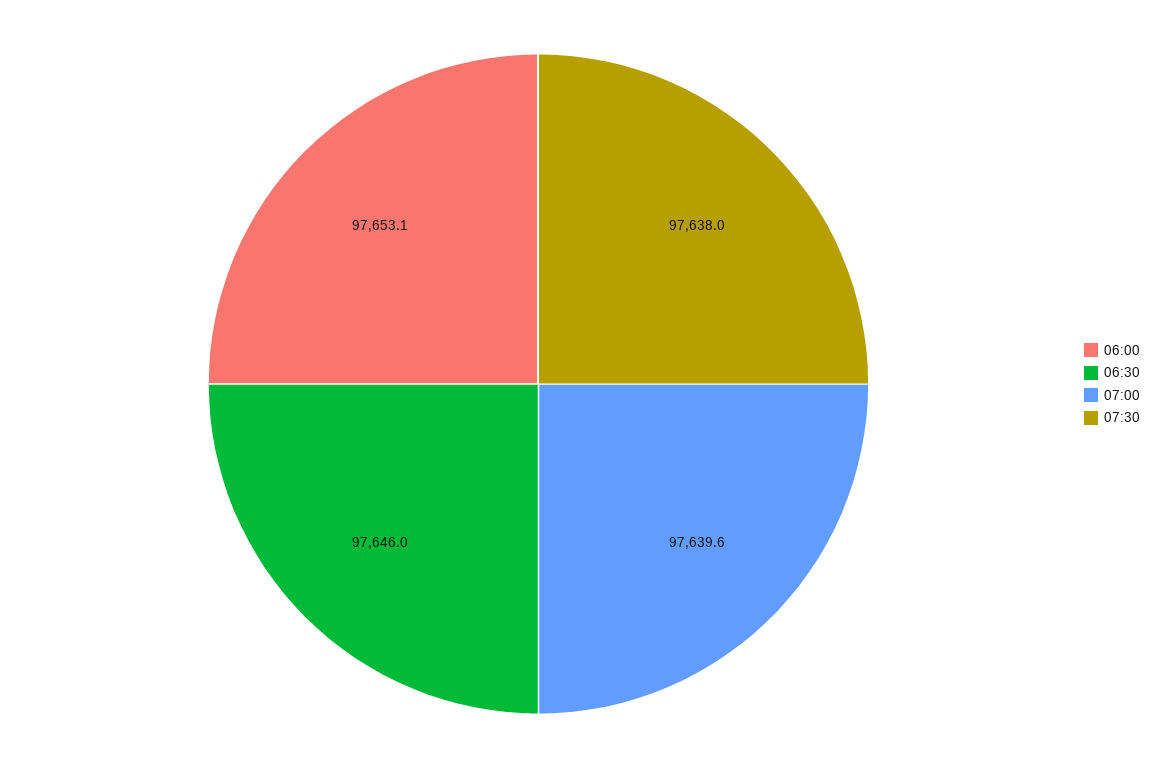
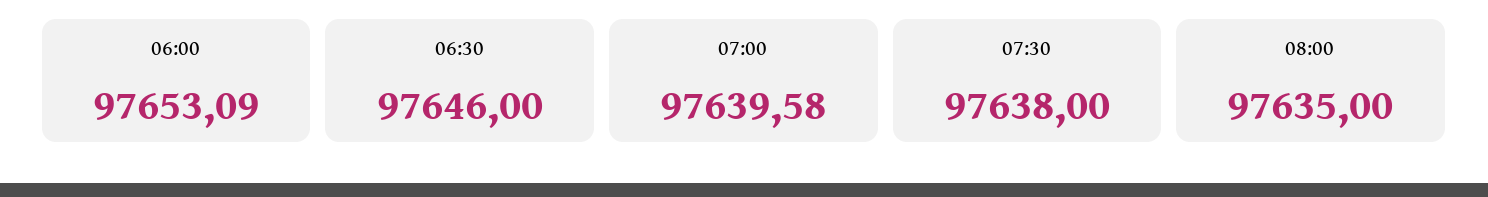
08:00: none -> 97635

